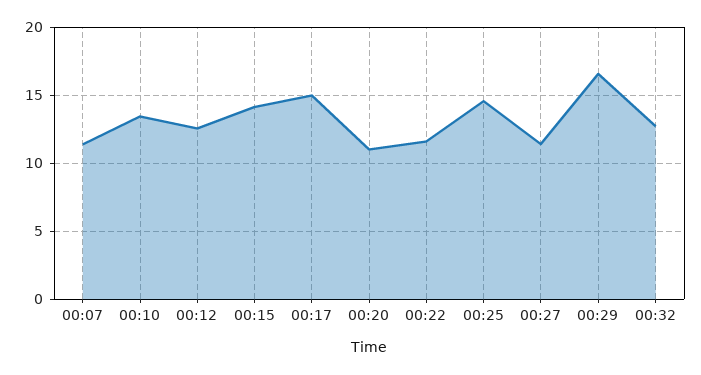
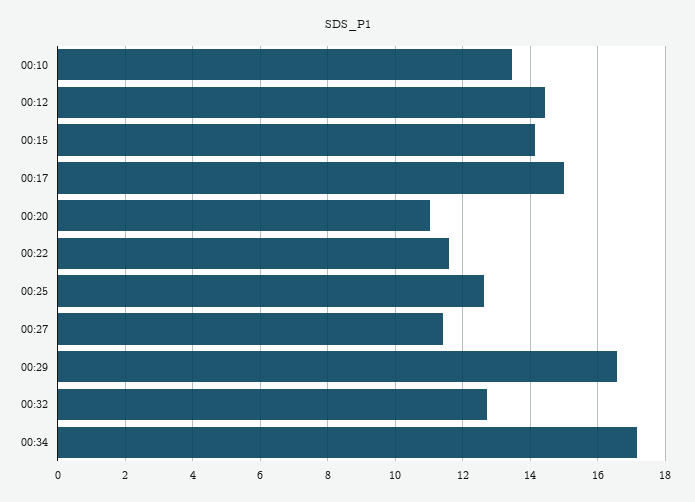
00:07: 11.5 -> none
00:12: 12.5 -> 14.4
00:25: 14.5 -> 12.6
00:34: none -> 17.2

